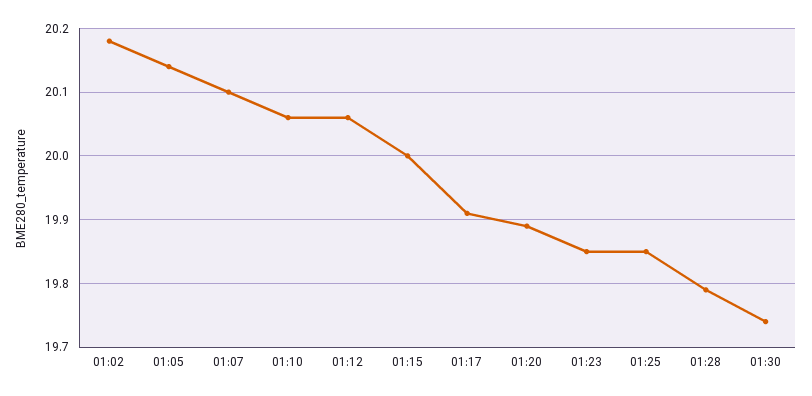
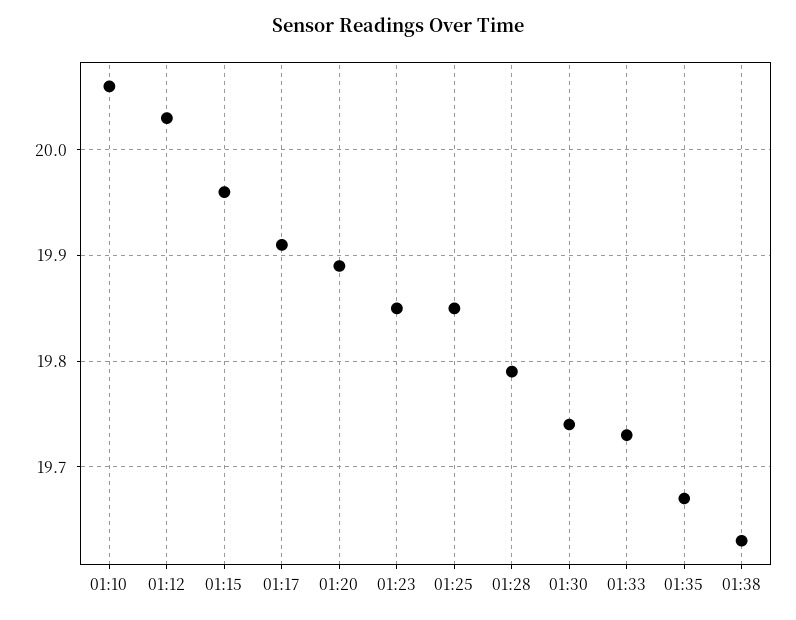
01:02: 20.18 -> none
01:05: 20.14 -> none
01:07: 20.1 -> none
01:12: 20.06 -> 20.03
01:15: 20 -> 19.96
01:33: none -> 19.73
01:35: none -> 19.67
01:38: none -> 19.63

